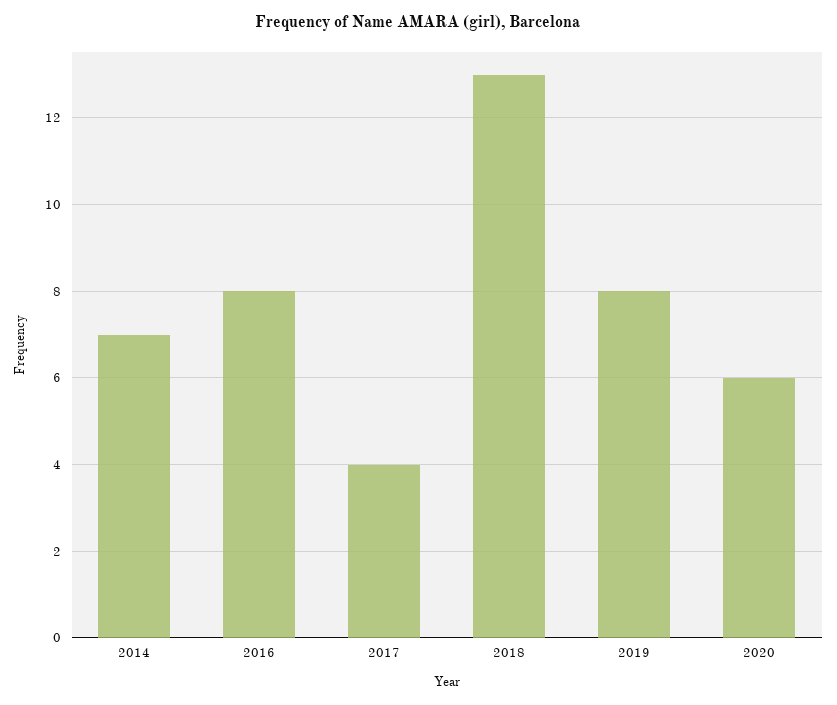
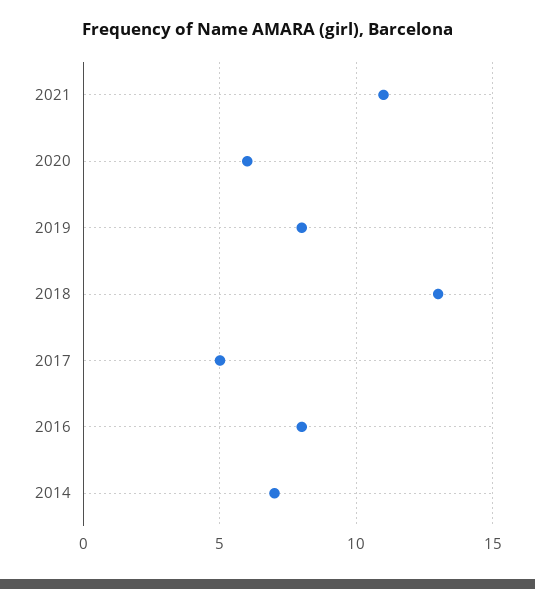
2017: 4 -> 5
2021: none -> 11

